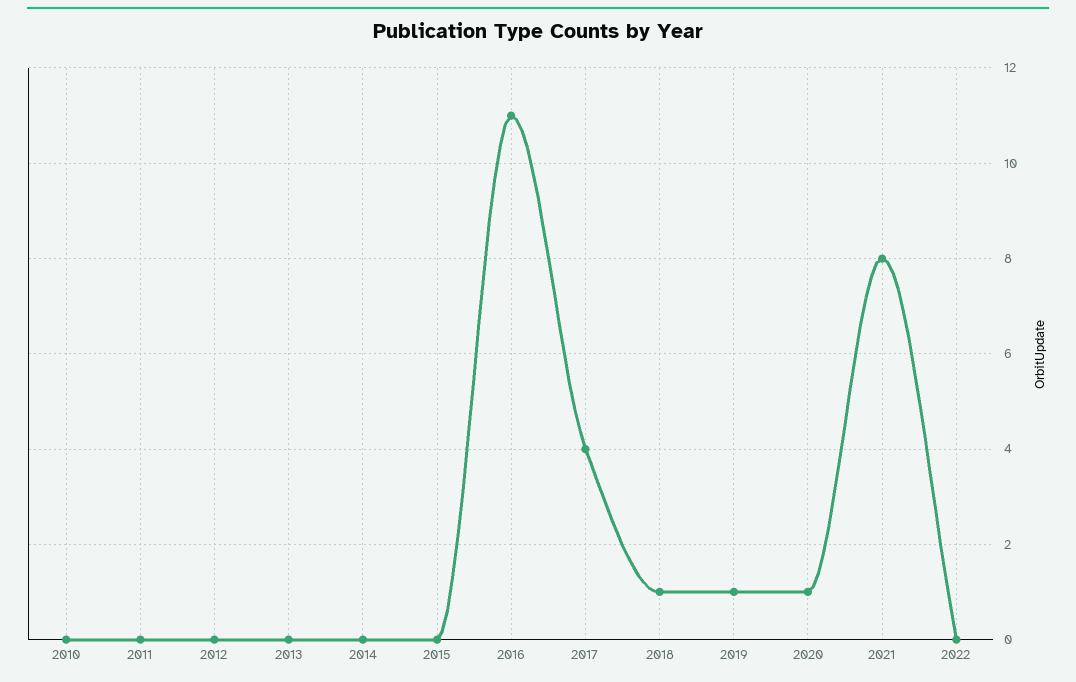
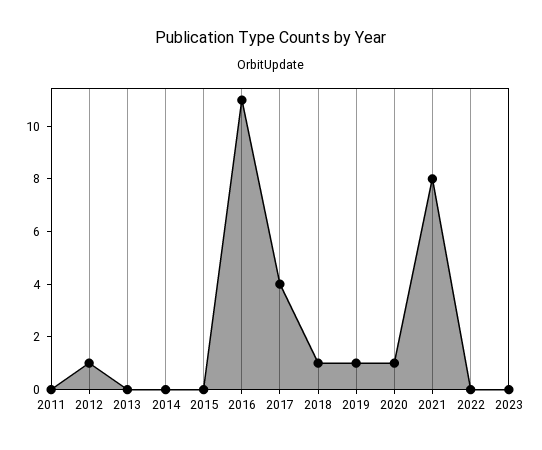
2010: 0 -> none
2012: 0 -> 1
2023: none -> 0

